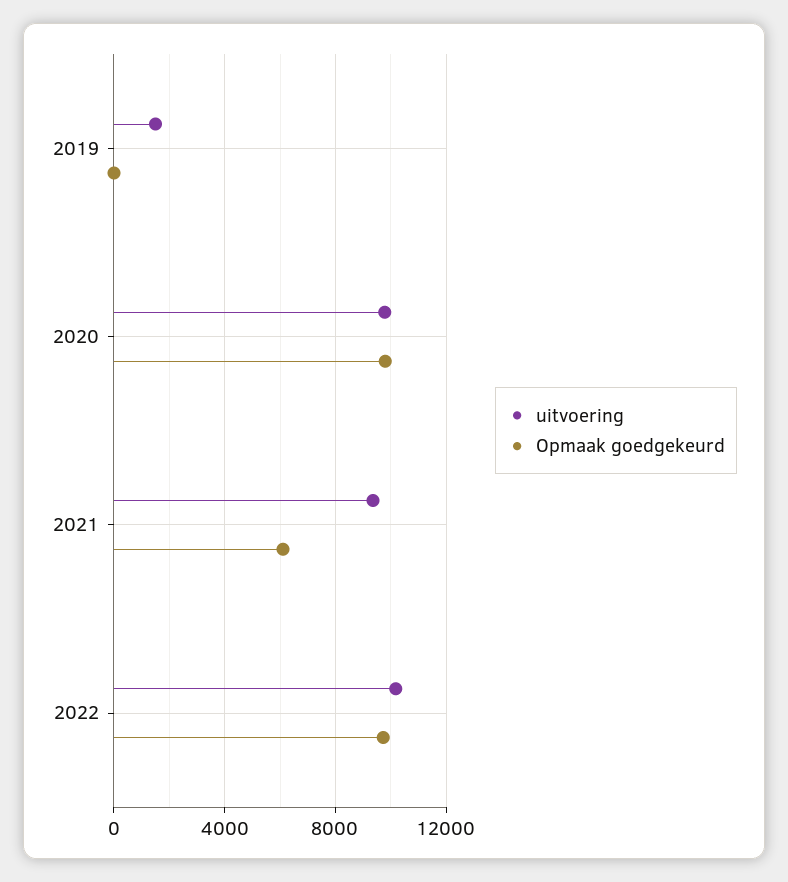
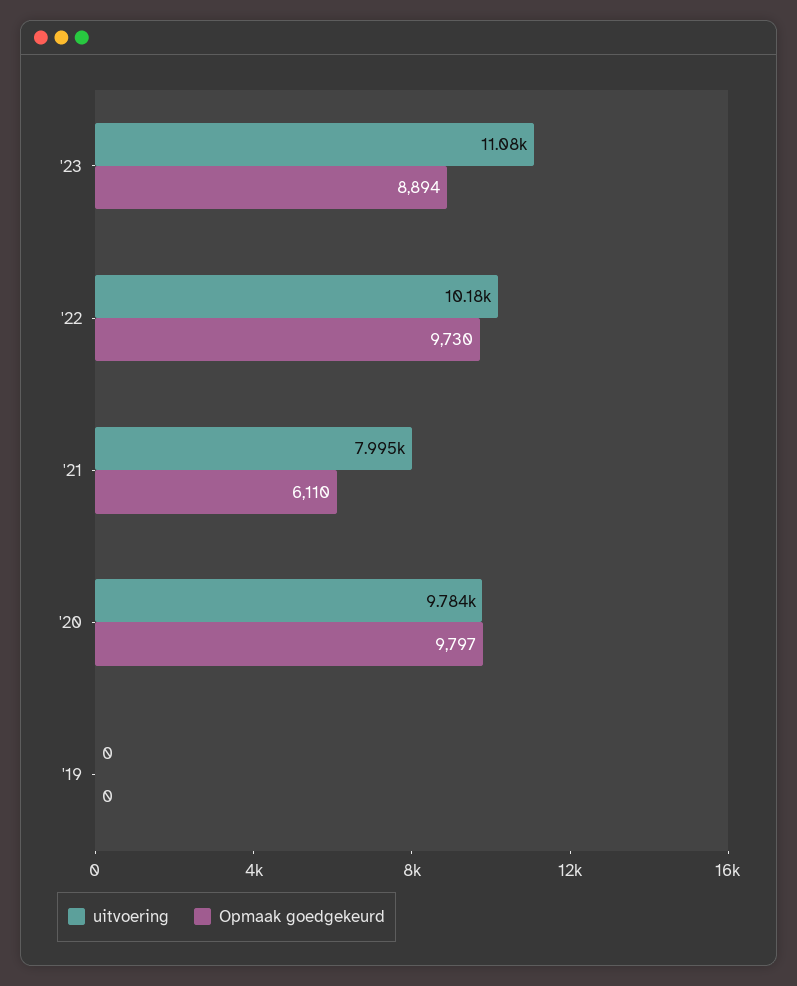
uitvoering, 2019: 1500 -> 0
uitvoering, 2021: 9500 -> 7995
uitvoering, '23: none -> 11080
Opmaak goedgekeurd, '23: none -> 8894

